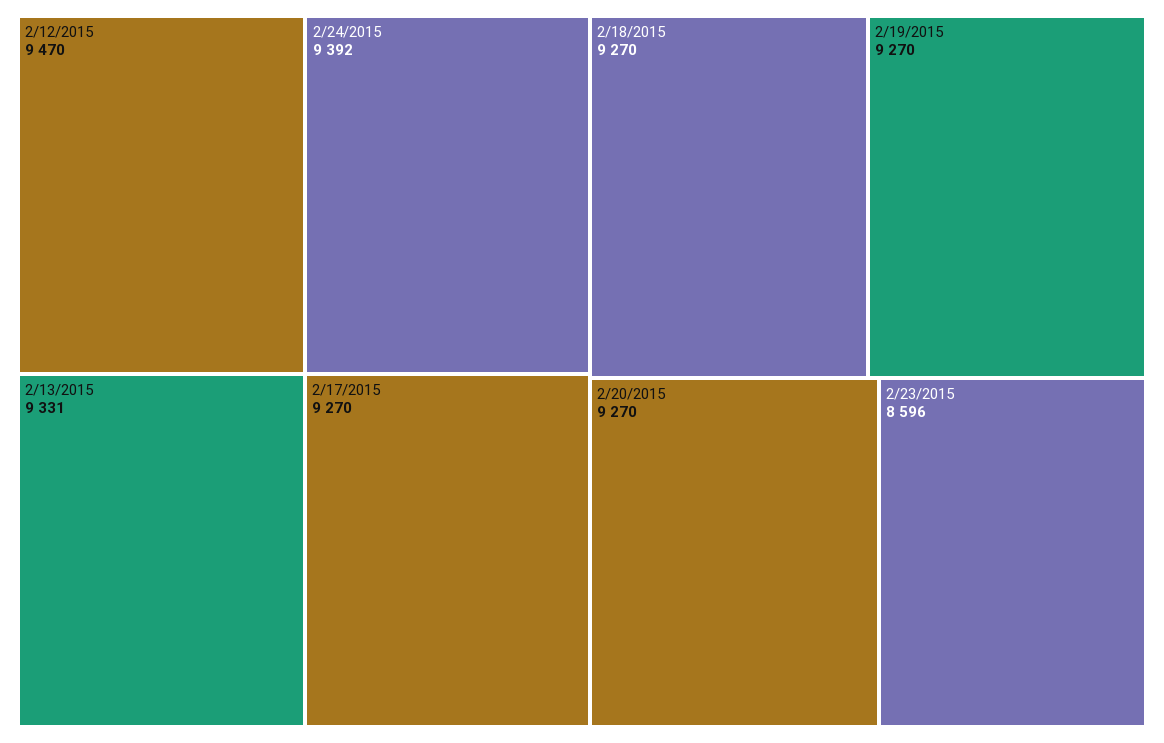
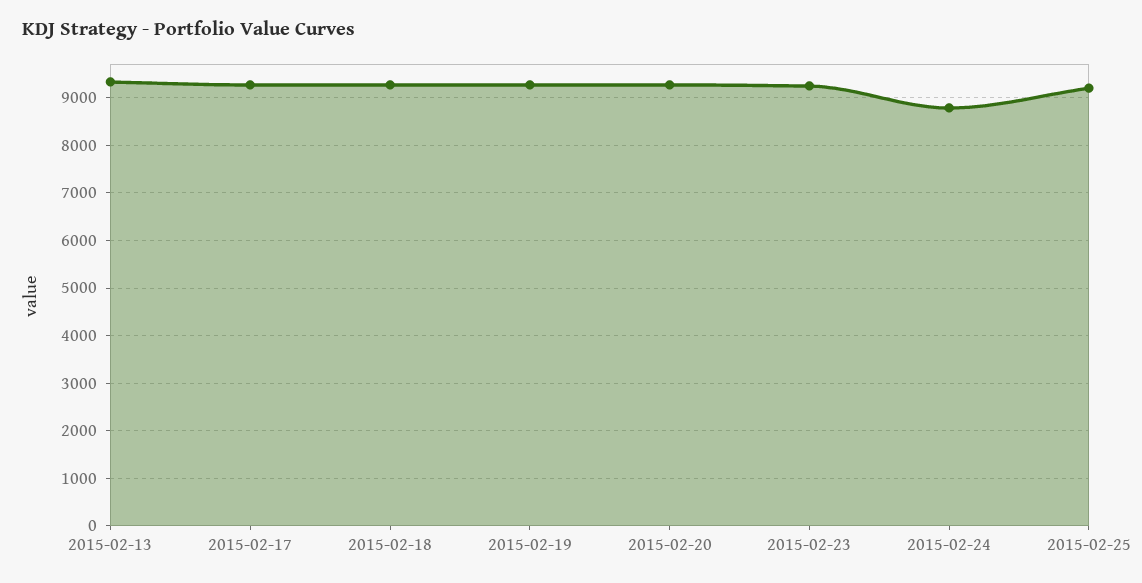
2/12/2015: 9470 -> none
2/24/2015: 9392 -> 8800
2/23/2015: 8596 -> 9200
2015-02-25: none -> 9200

